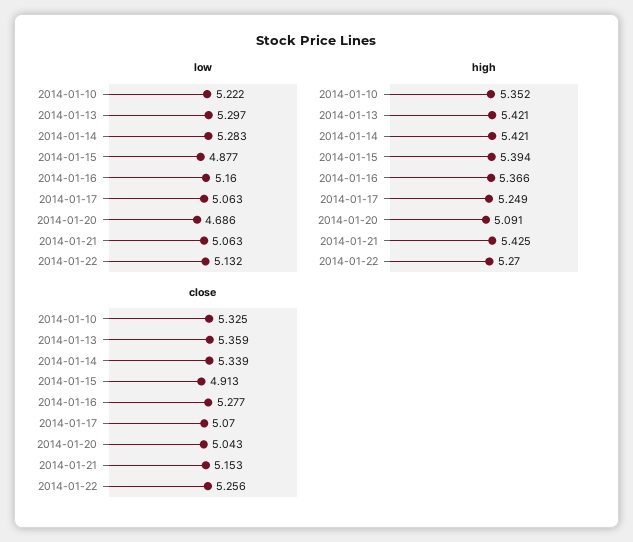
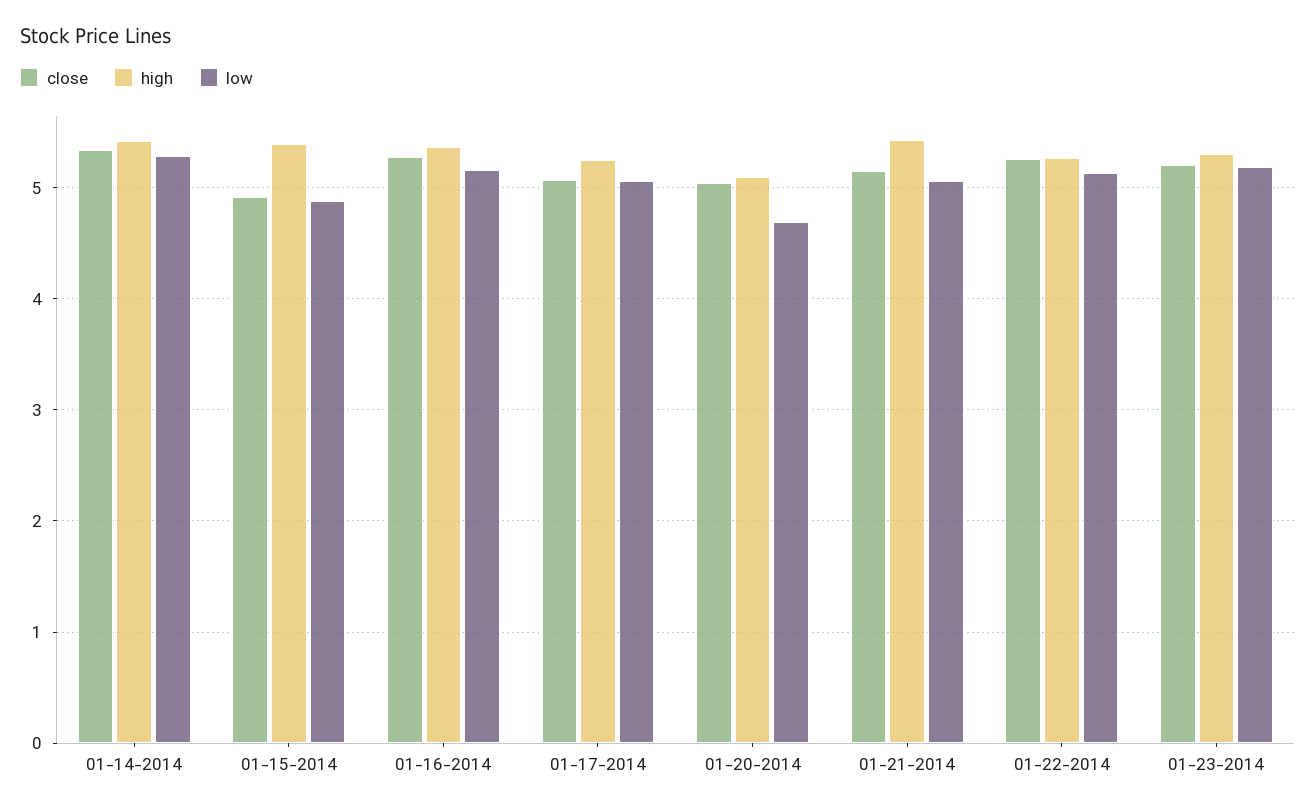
low, 2014-01-10: 5.222 -> none
low, 2014-01-13: 5.297 -> none
high, 2014-01-10: 5.352 -> none
high, 2014-01-13: 5.421 -> none
close, 2014-01-10: 5.325 -> none
close, 2014-01-13: 5.359 -> none
close, 01-23-2014: none -> 5.2
high, 01-23-2014: none -> 5.3
low, 01-23-2014: none -> 5.2

